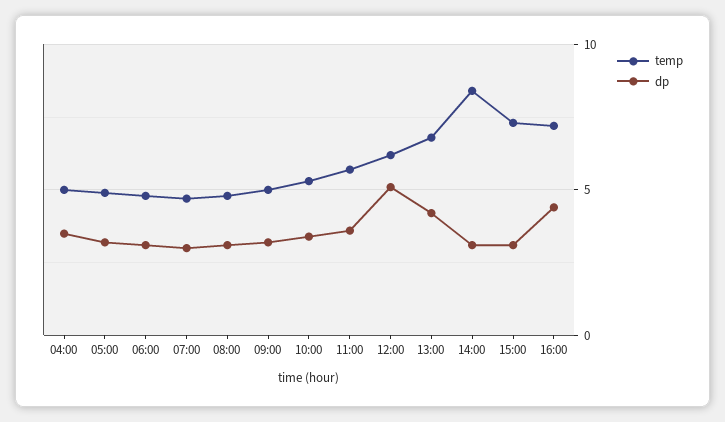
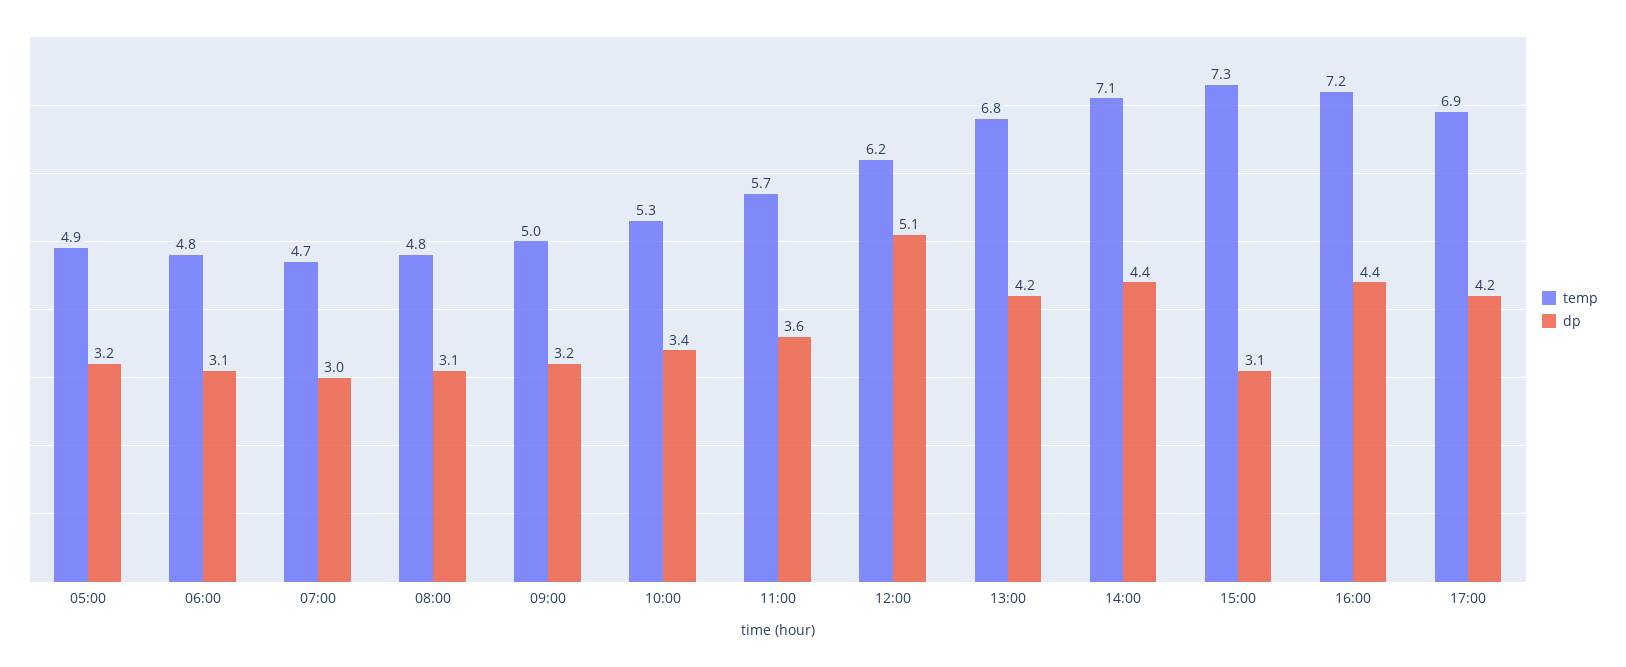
temp, 04:00: 5 -> none
dp, 04:00: 3.5 -> none
temp, 14:00: 8.5 -> 7.1
dp, 14:00: 3 -> 4.4
temp, 17:00: none -> 6.9
dp, 17:00: none -> 4.2

